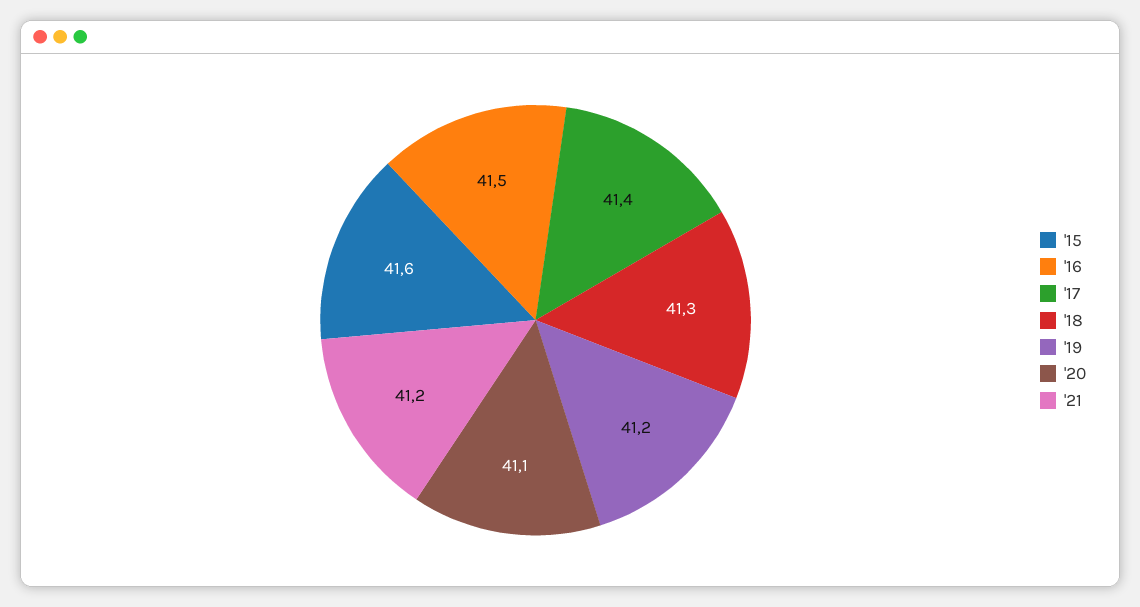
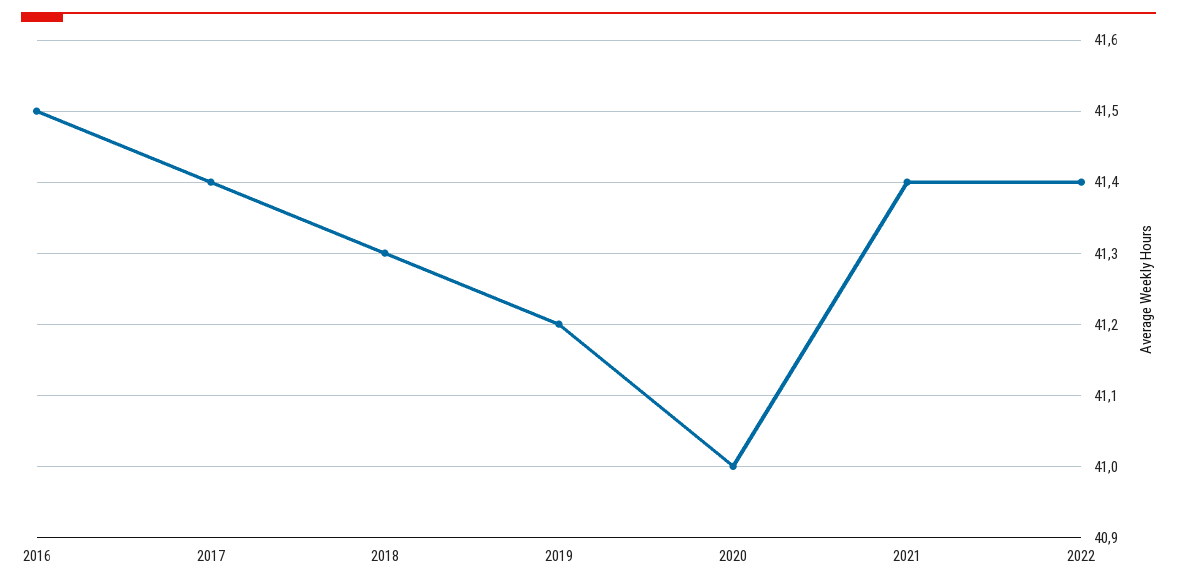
'15: 41.6 -> none
'20: 41.1 -> 41
'21: 41.2 -> 41.4
2022: none -> 41.4

